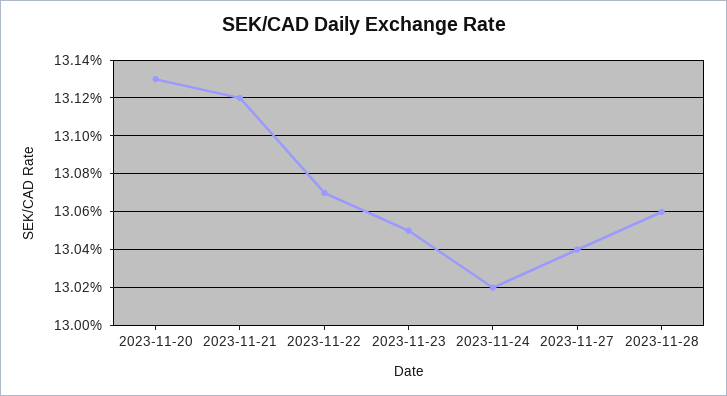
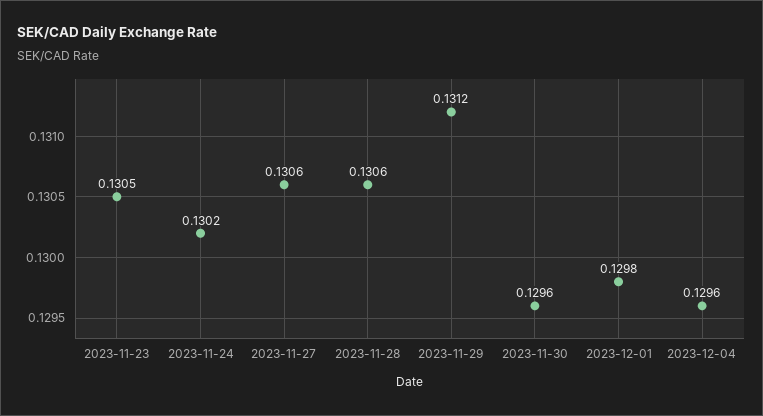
2023-11-20: 0.1313 -> none
2023-11-21: 0.1312 -> none
2023-11-22: 0.1307 -> none
2023-11-27: 0.1304 -> 0.1306
2023-11-29: none -> 0.1312
2023-11-30: none -> 0.1296
2023-12-01: none -> 0.1298
2023-12-04: none -> 0.1296

